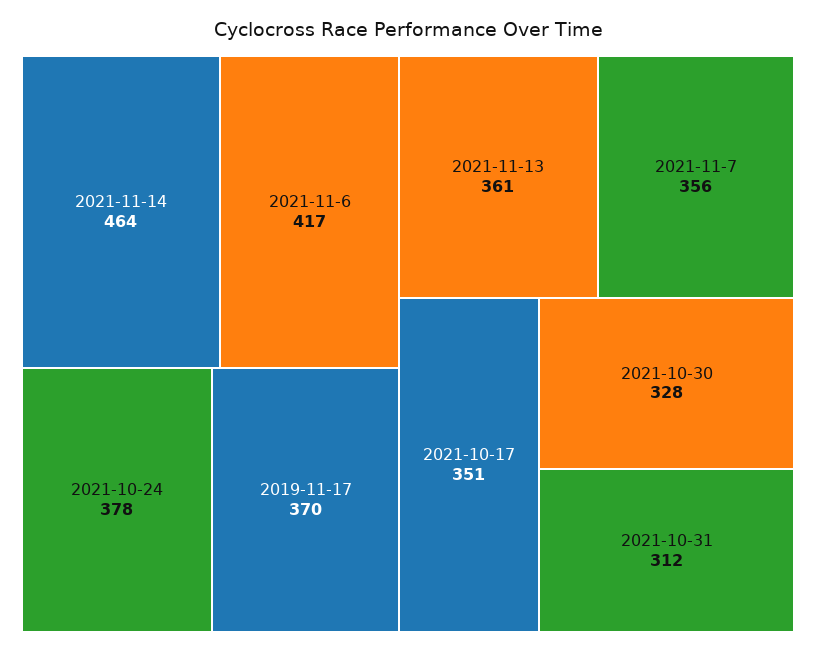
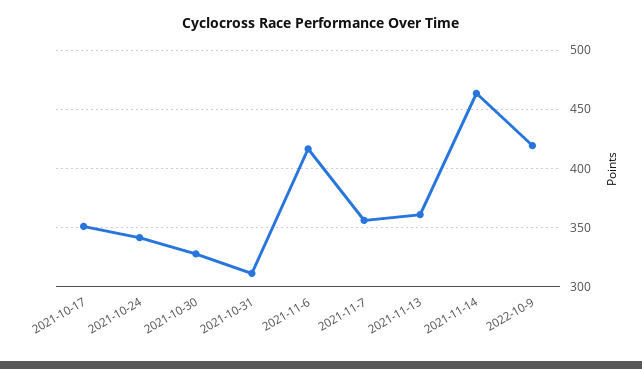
2021-10-24: 378 -> 340
2019-11-17: 370 -> none
2022-10-9: none -> 420

